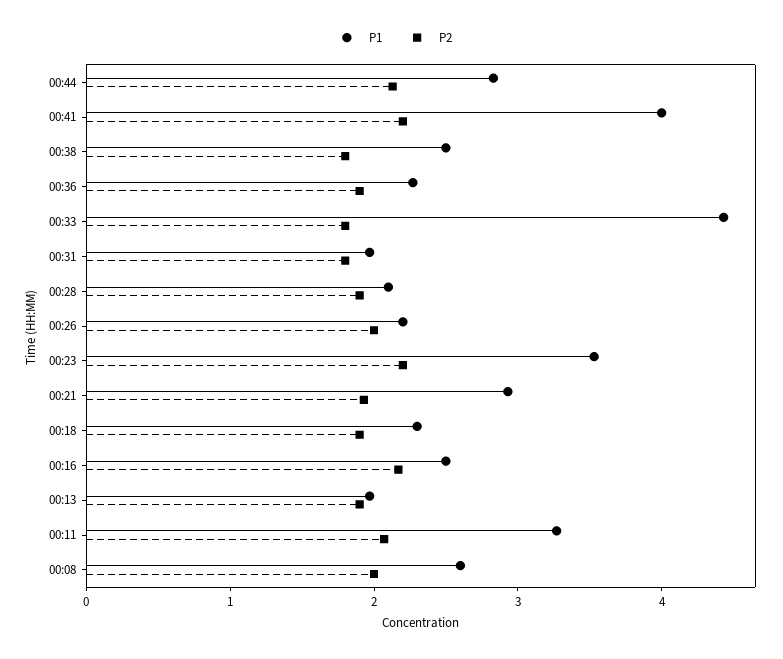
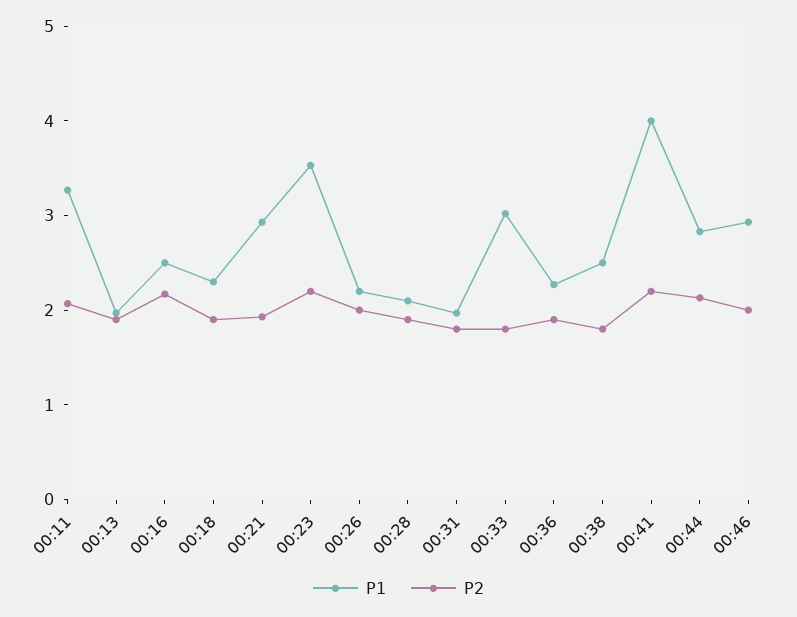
P1, 00:33: 4.4 -> 3
P1, 00:08: 2.6 -> none
P2, 00:08: 2 -> none
P1, 00:46: none -> 3
P2, 00:46: none -> 2

